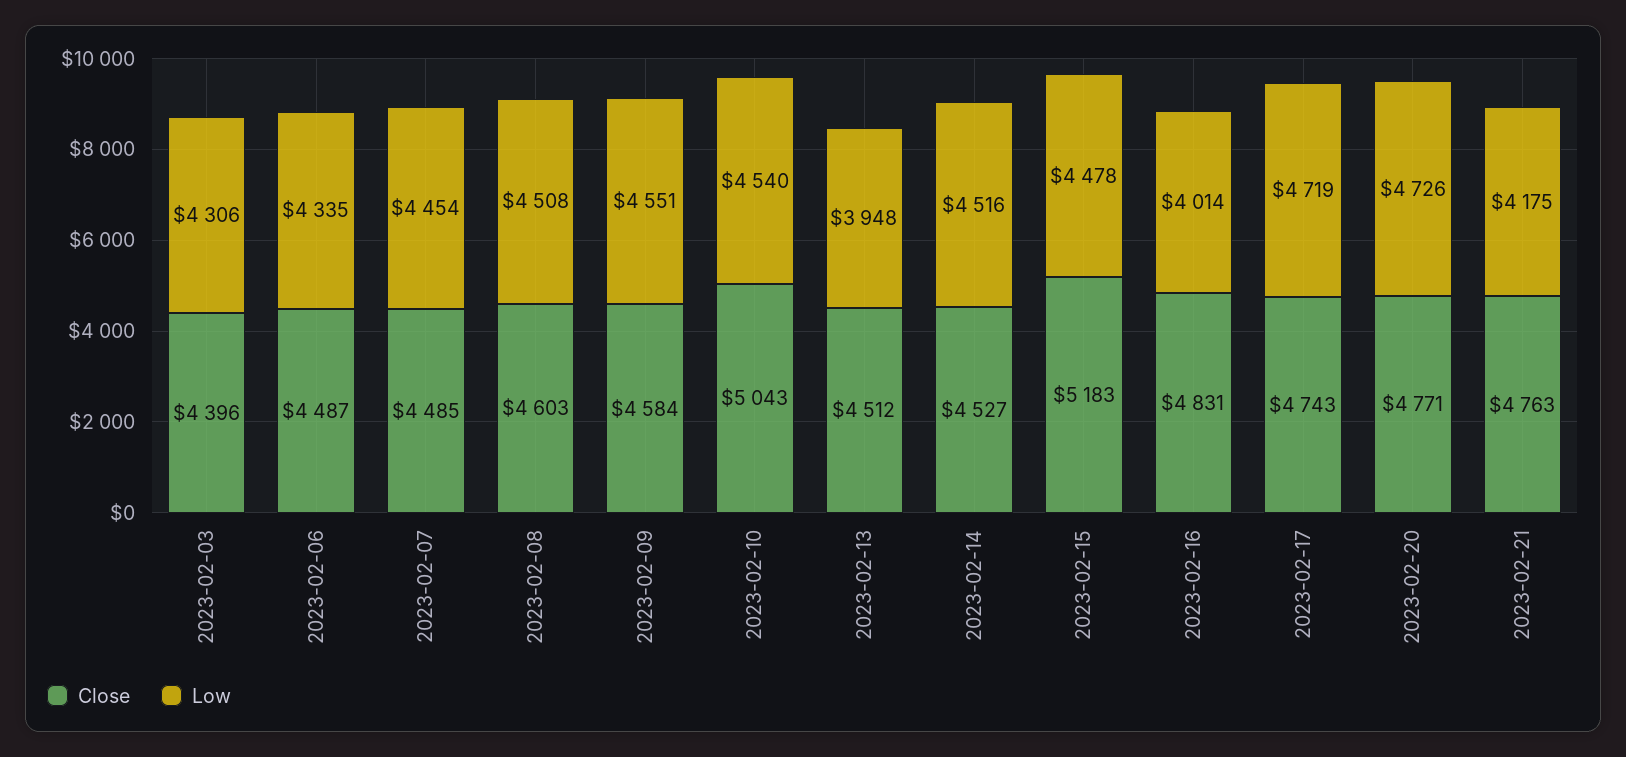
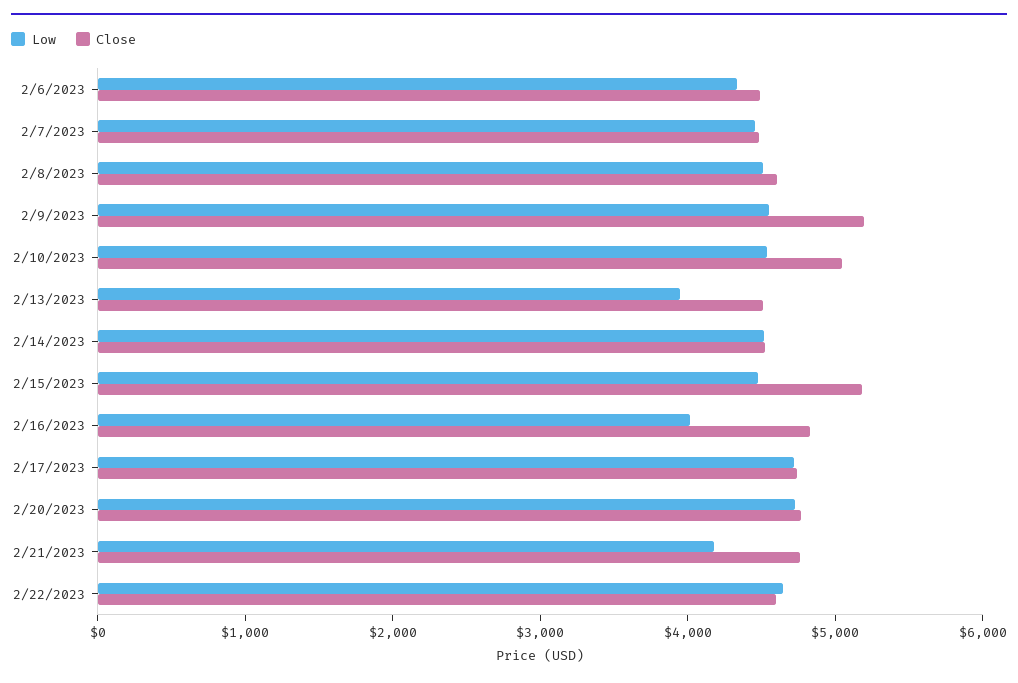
Close, 2023-02-03: 4396 -> none
Low, 2023-02-03: 4306 -> none
Close, 2023-02-09: 4584 -> 5200
Low, 2/22/2023: none -> 4600
Close, 2/22/2023: none -> 4600

